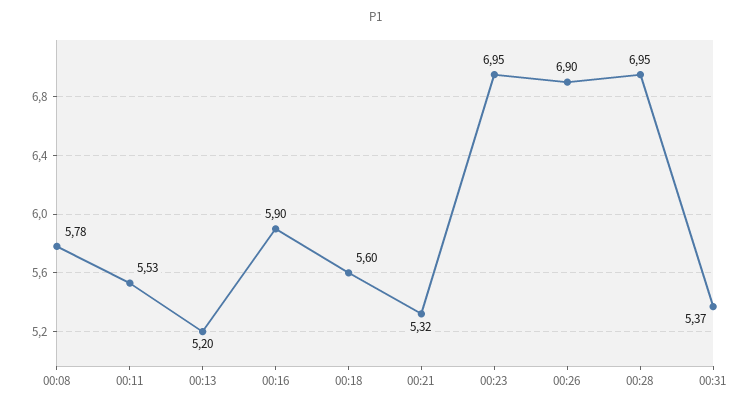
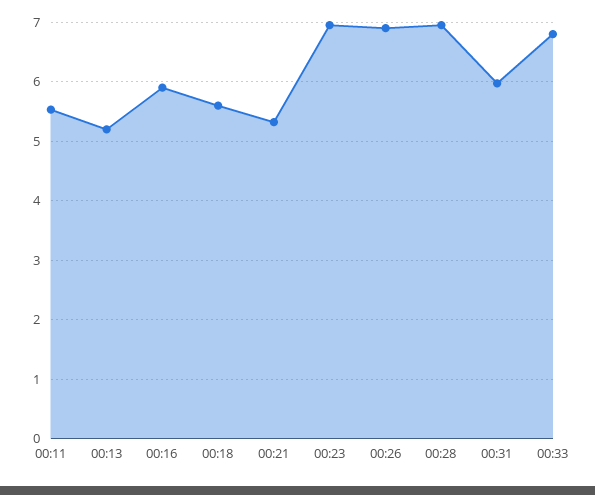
00:08: 5.78 -> none
00:31: 5.37 -> 6
00:33: none -> 6.8

